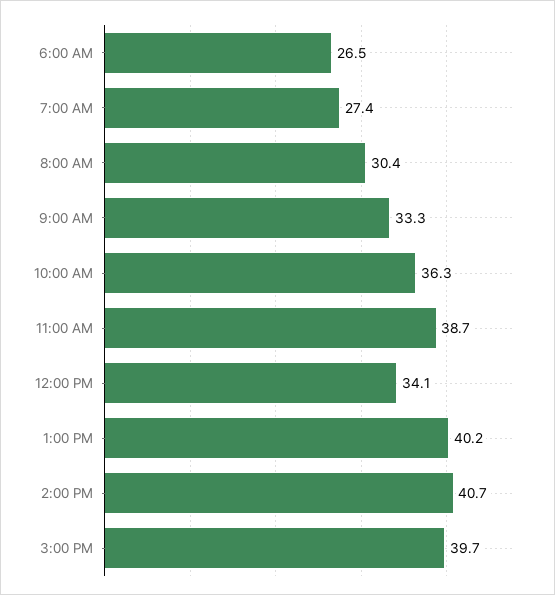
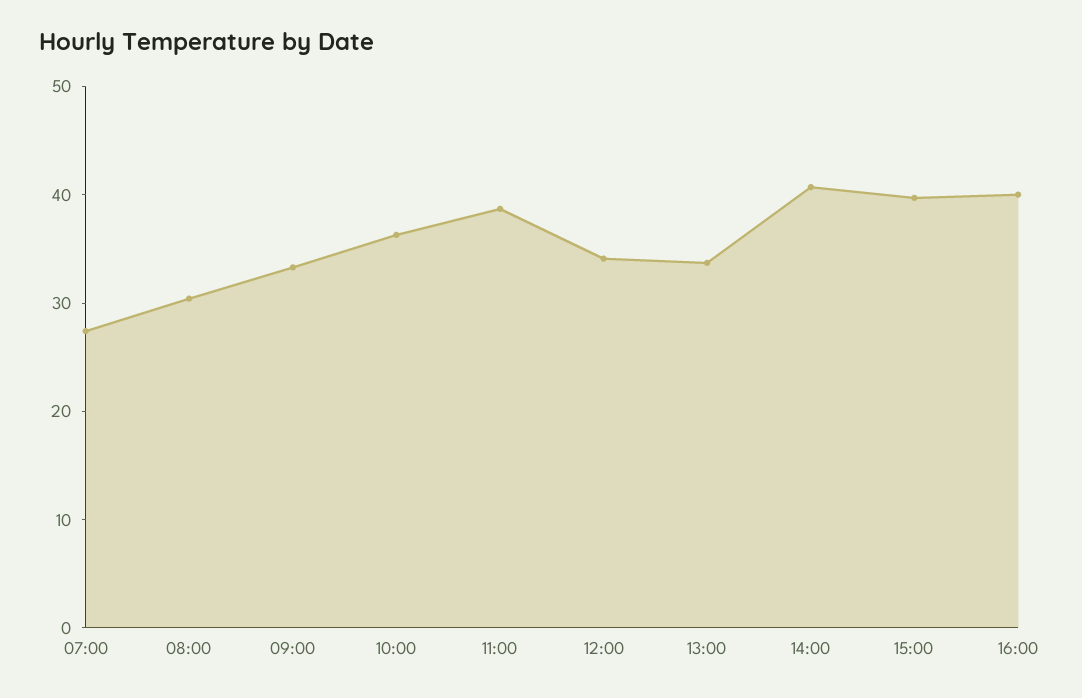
6:00 AM: 26.5 -> none
1:00 PM: 40.2 -> 34
16:00: none -> 40

